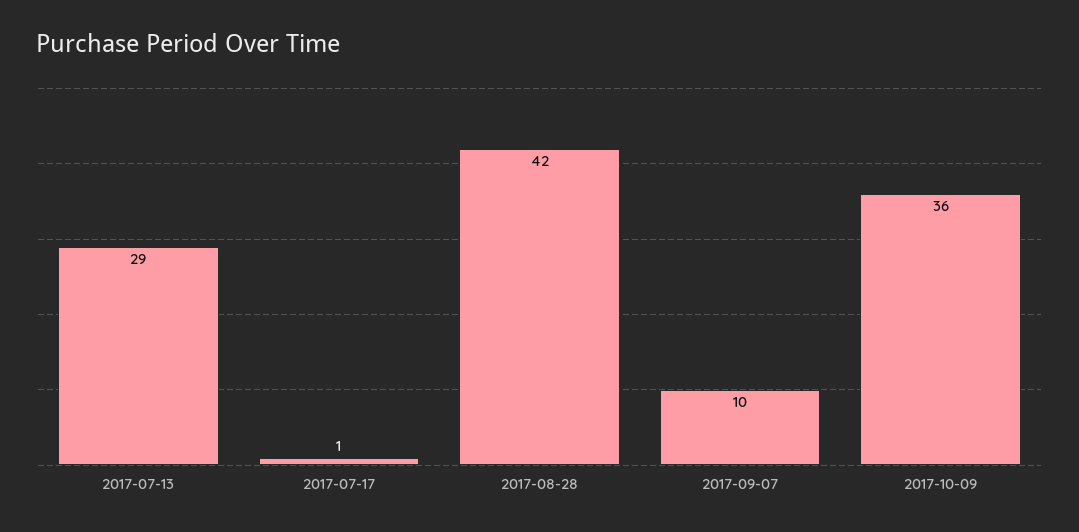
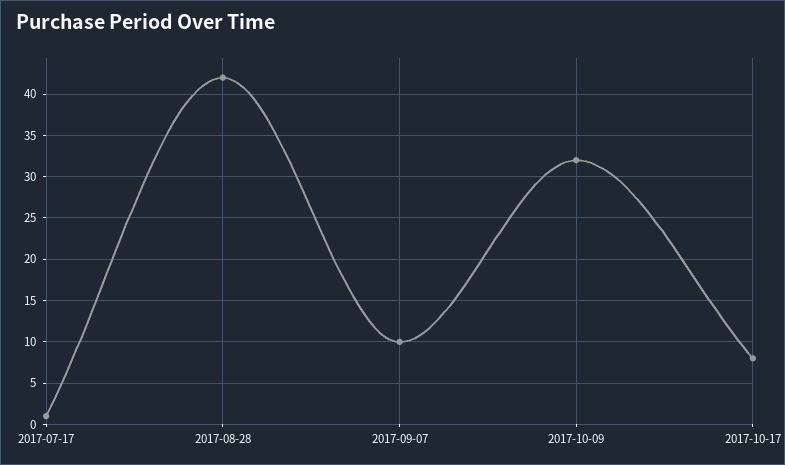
2017-07-13: 29 -> none
2017-10-09: 36 -> 32
2017-10-17: none -> 8

